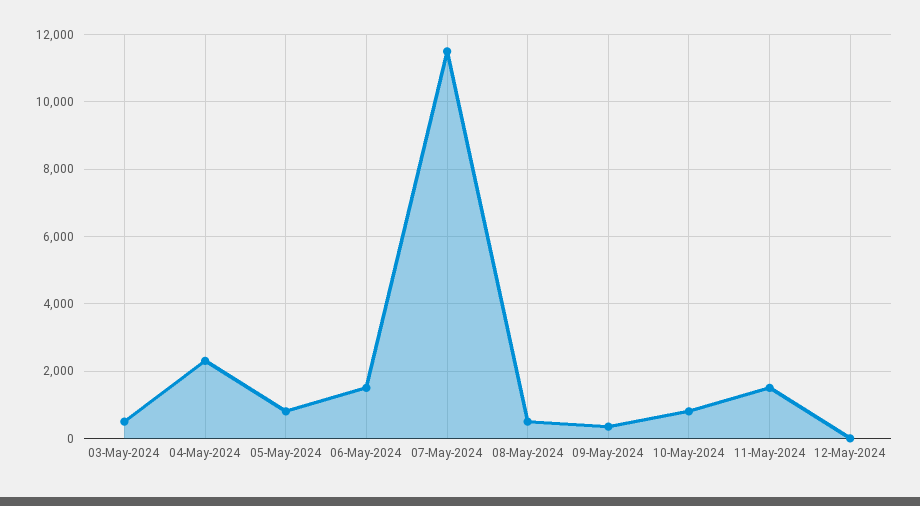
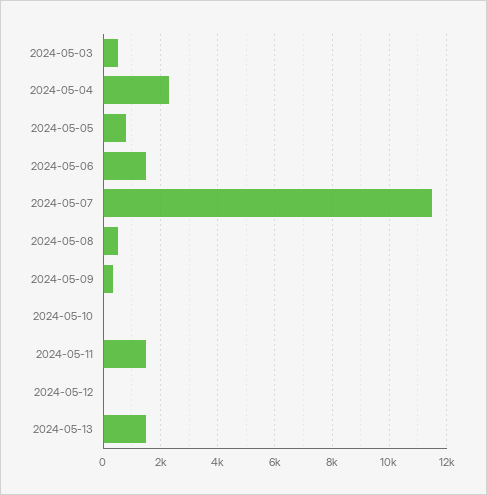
10-May-2024: 800 -> 0
2024-05-13: none -> 1500

